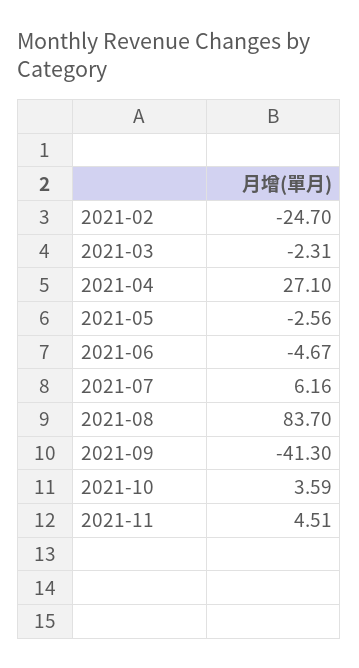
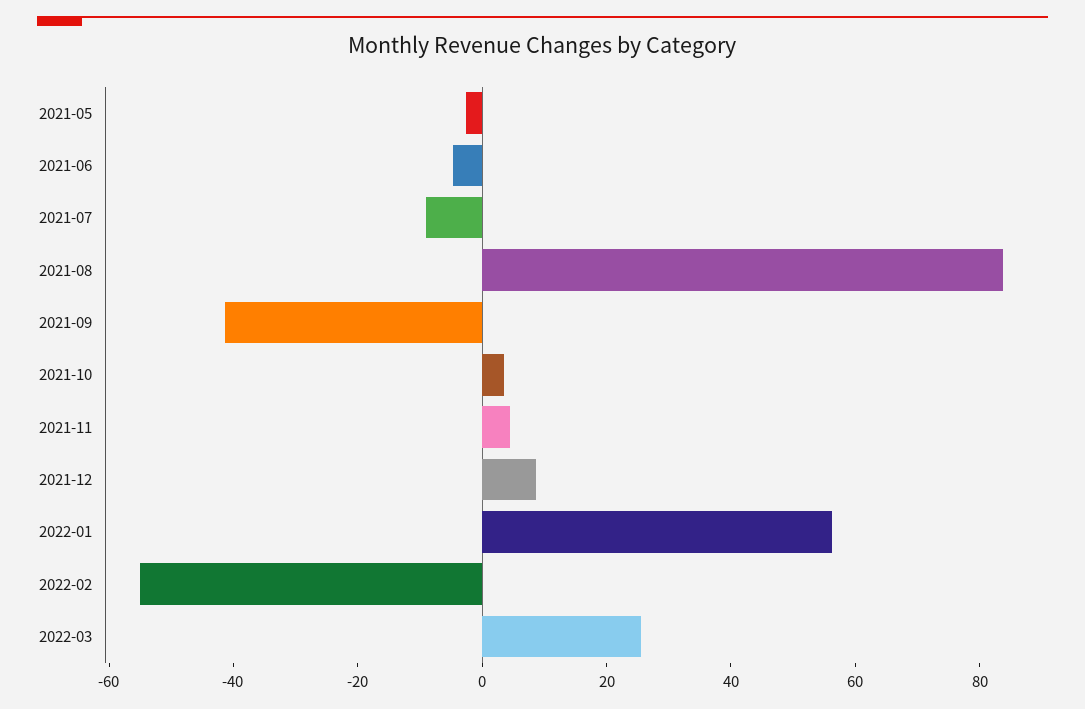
2021-02: -24.7 -> none
2021-03: -2.31 -> none
2021-04: 27.1 -> none
2021-07: 6.16 -> -10
2021-12: none -> 10
2022-01: none -> 55
2022-02: none -> -55
2022-03: none -> 25

